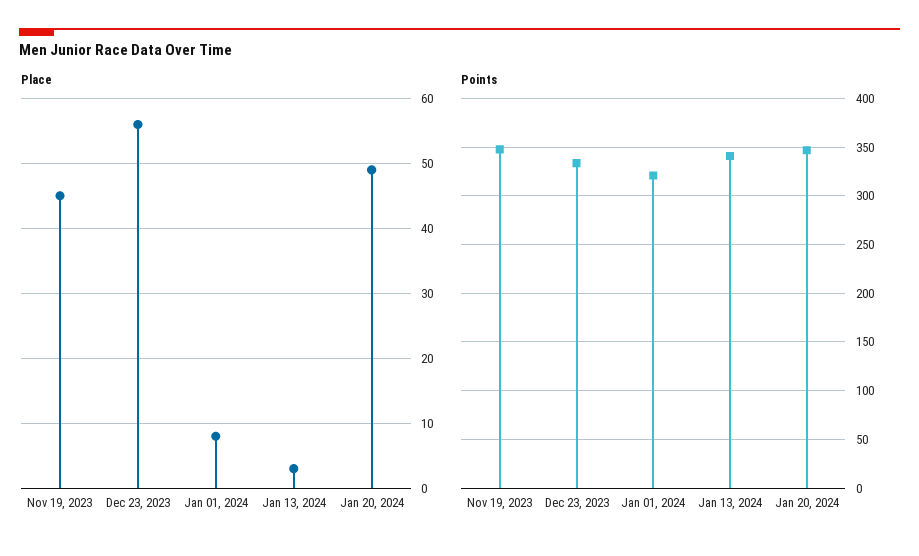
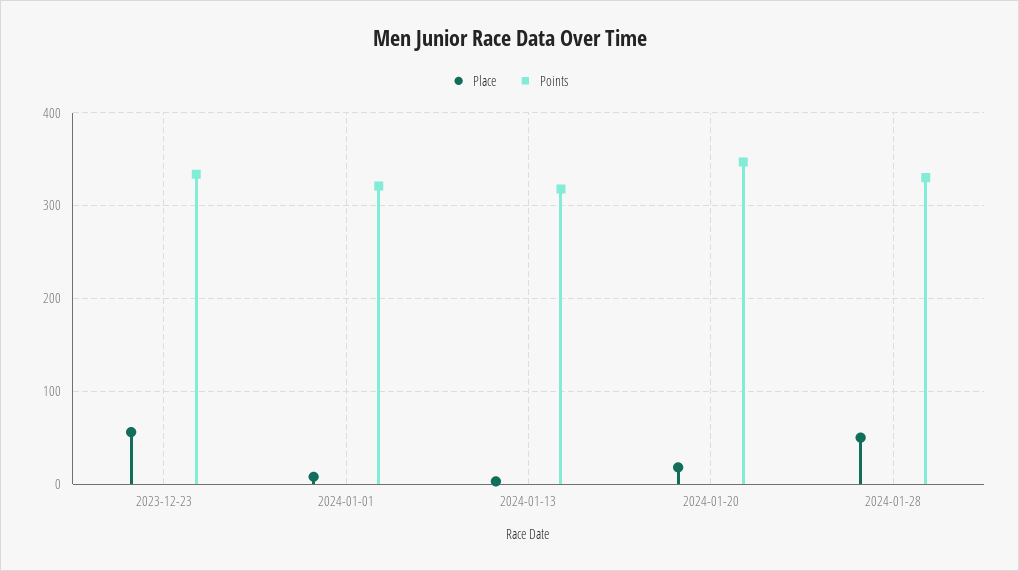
Place, Nov 19, 2023: 45 -> none
Place, Jan 20, 2024: 49 -> 20
Points, Nov 19, 2023: 350 -> none
Points, Jan 13, 2024: 340 -> 320
Place, 2024-01-28: none -> 50
Points, 2024-01-28: none -> 330

